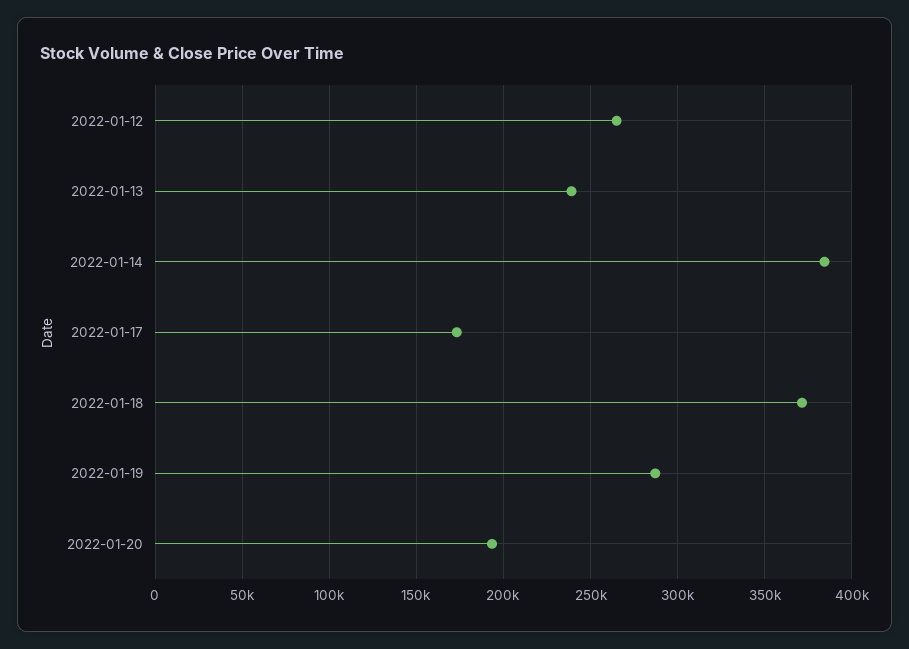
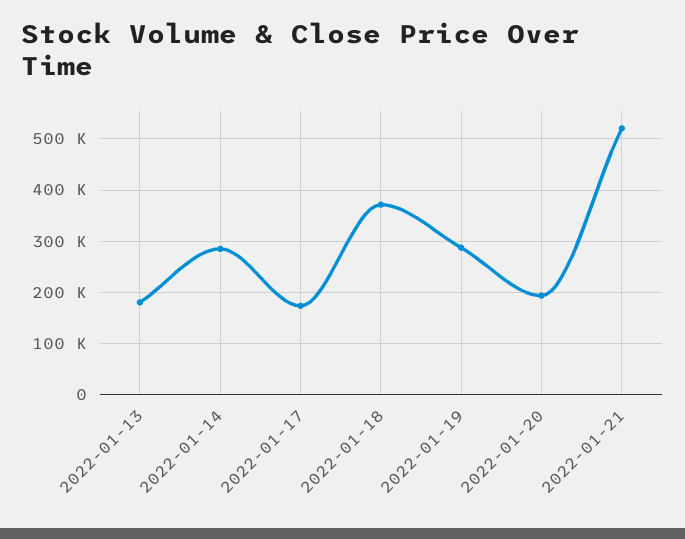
2022-01-12: 265000 -> none
2022-01-13: 240000 -> 180000
2022-01-14: 385000 -> 280000
2022-01-21: none -> 520000

